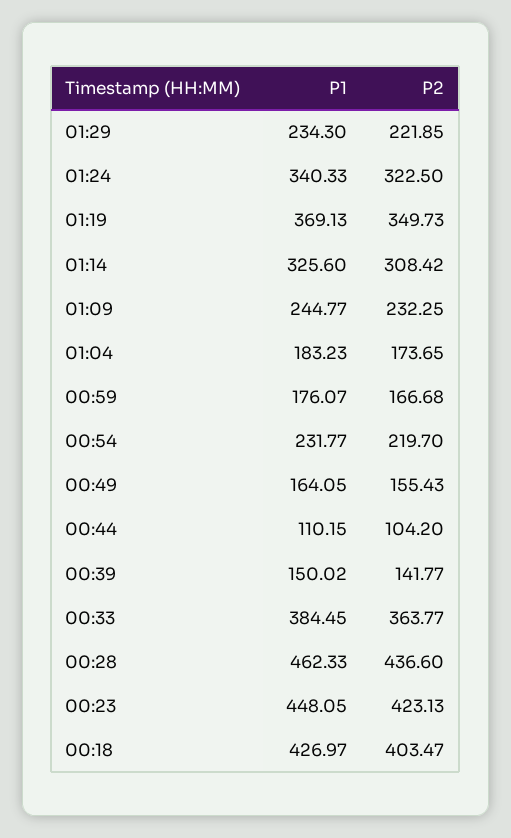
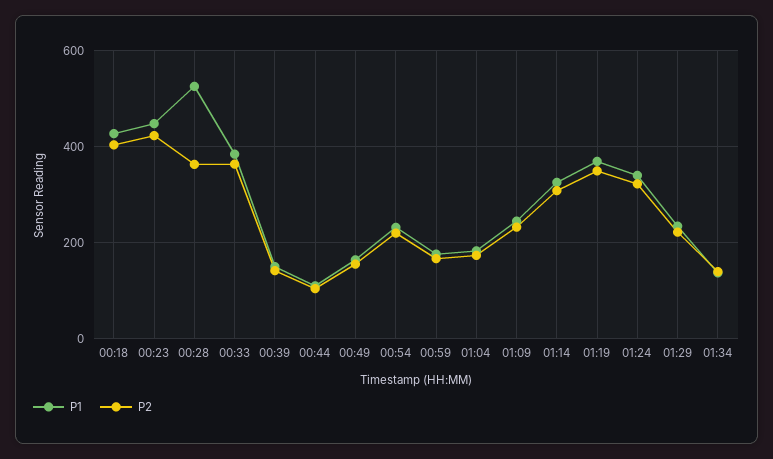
P1, 00:28: 462.33 -> 520
P2, 00:28: 436.6 -> 360
P1, 01:34: none -> 140
P2, 01:34: none -> 140

